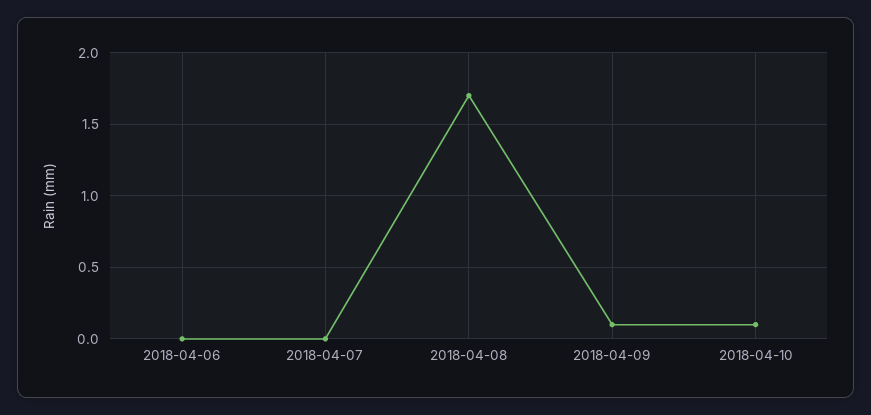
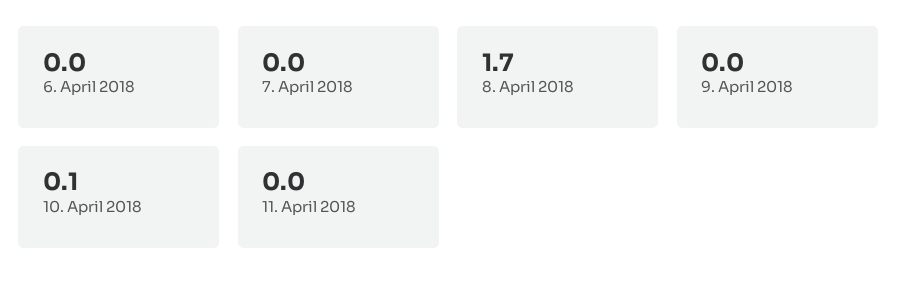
2018-04-09: 0.1 -> 0
11. April 2018: none -> 0

